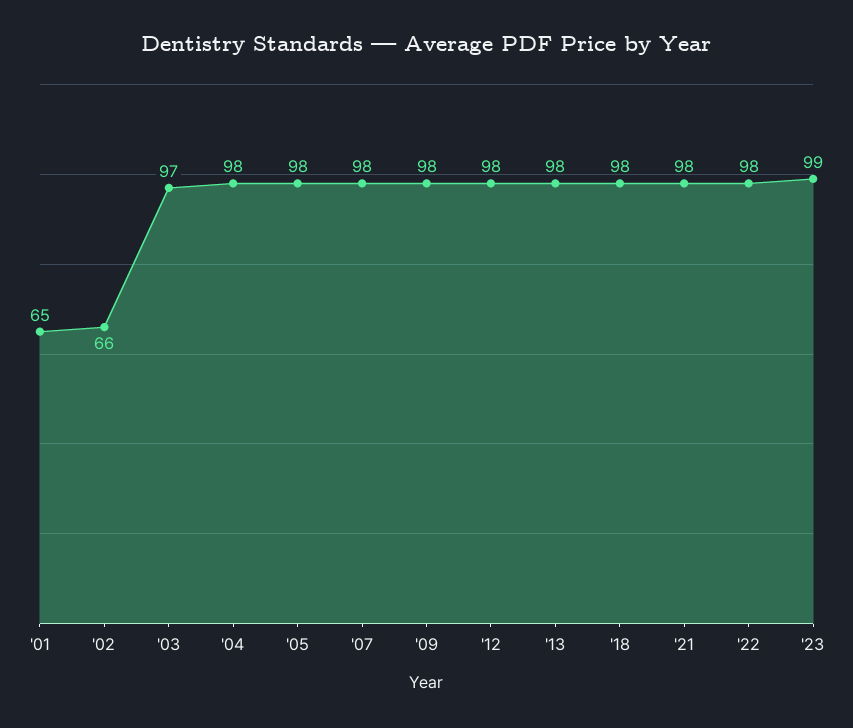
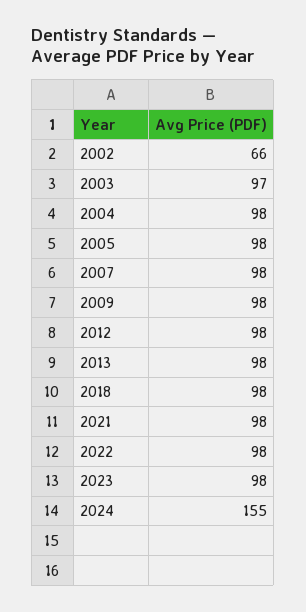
'01: 65 -> none
'23: 99 -> 98
2024: none -> 155

